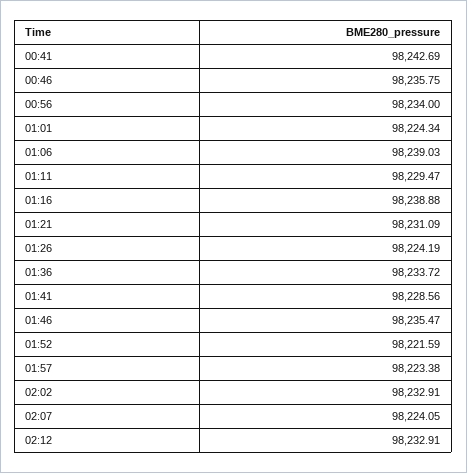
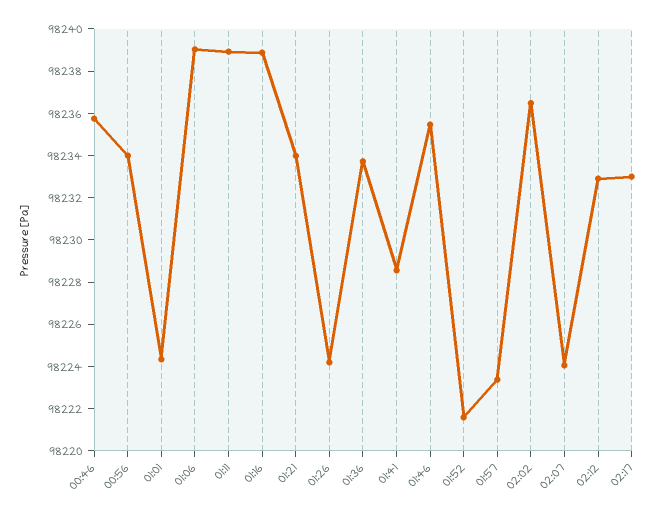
00:41: 98242.69 -> none
01:11: 98229.47 -> 98239
01:21: 98231.09 -> 98234
02:02: 98232.91 -> 98236.5
02:17: none -> 98233

